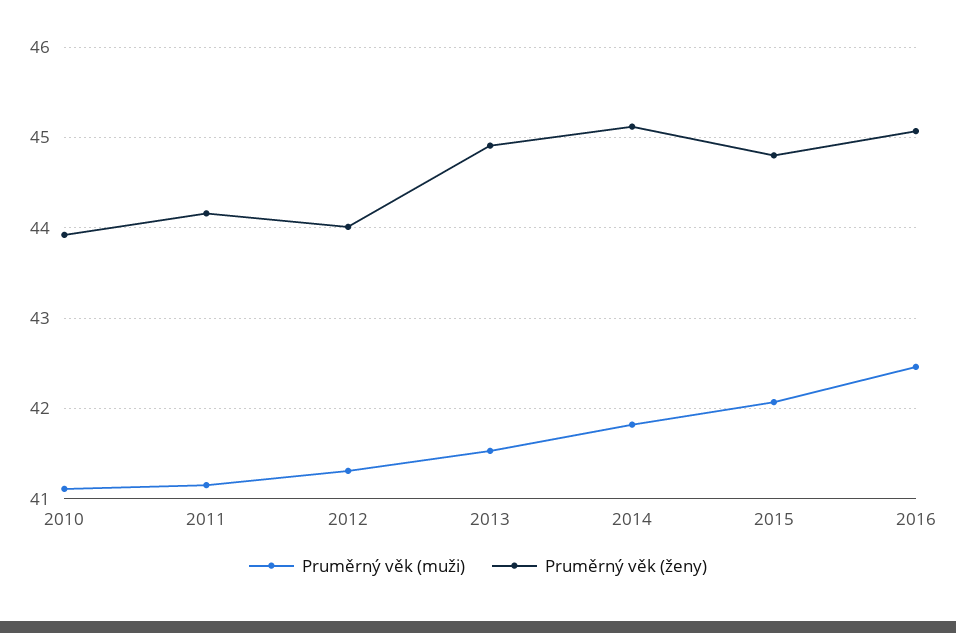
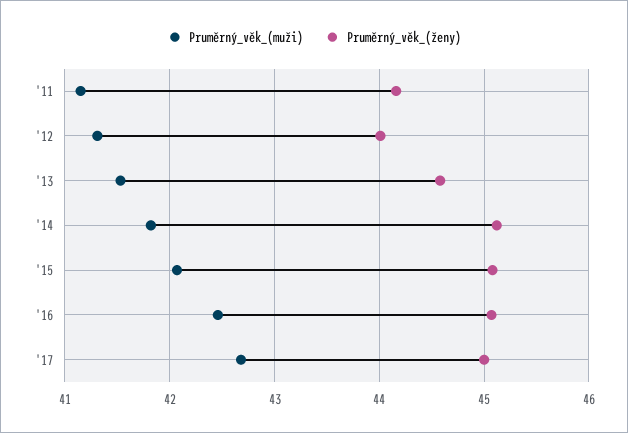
Pruměrný věk (muži), 2010: 41.1 -> none
Pruměrný věk (ženy), 2010: 43.9 -> none
Pruměrný věk (ženy), 2013: 44.9 -> 44.6
Pruměrný věk (ženy), 2015: 44.8 -> 45.1
Pruměrný věk (muži), '17: none -> 42.7
Pruměrný věk (ženy), '17: none -> 45

